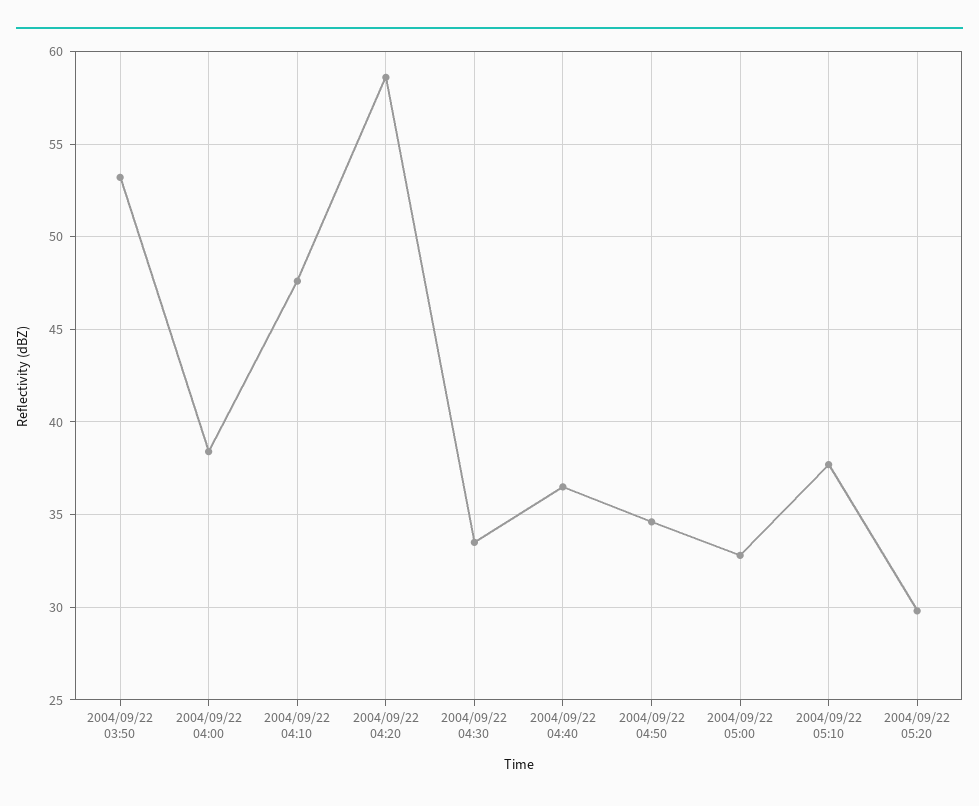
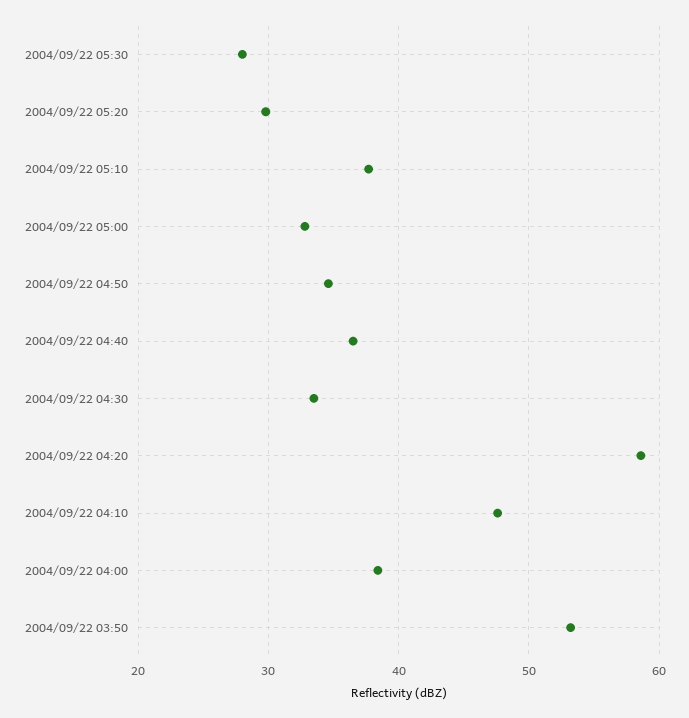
2004/09/22 05:30: none -> 28

